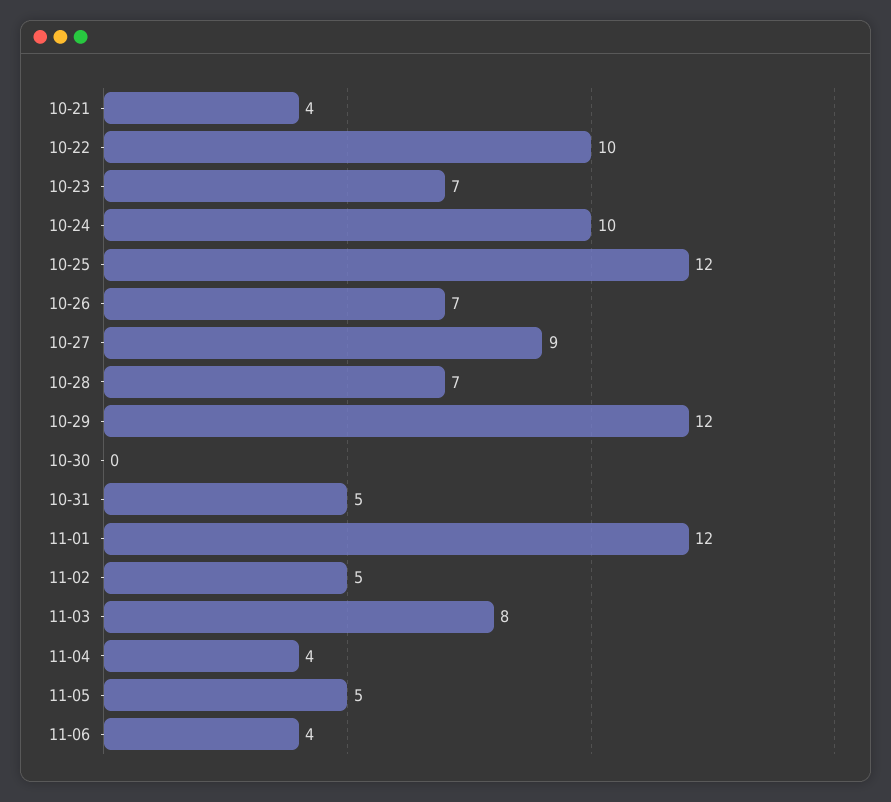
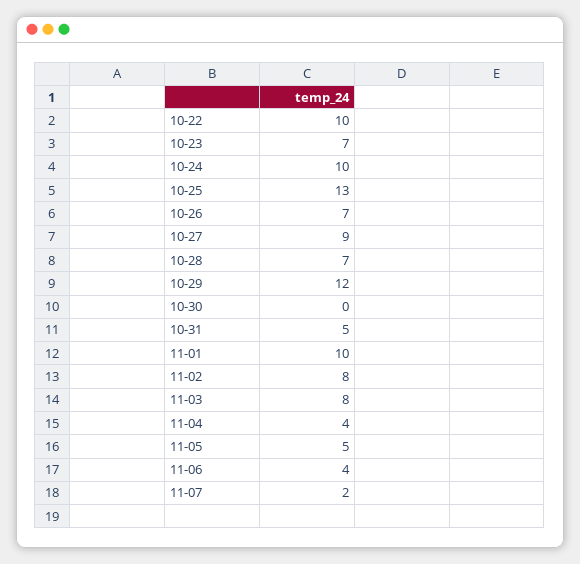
10-21: 4 -> none
10-25: 12 -> 13
11-01: 12 -> 10
11-02: 5 -> 8
11-07: none -> 2

